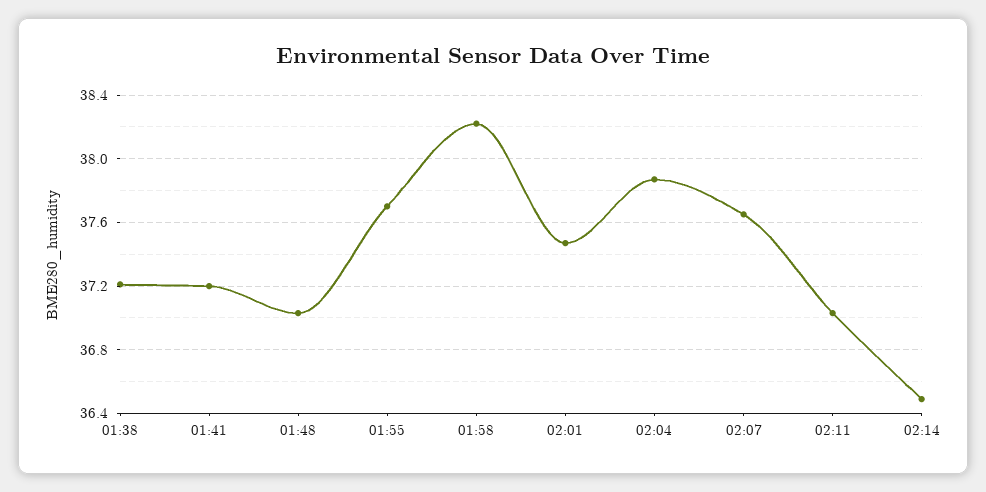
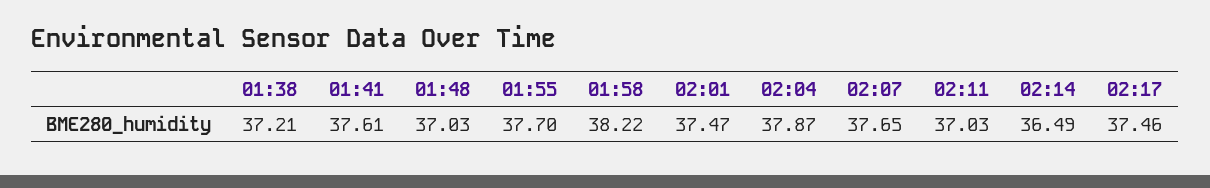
01:41: 37.2 -> 37.61
02:17: none -> 37.46

